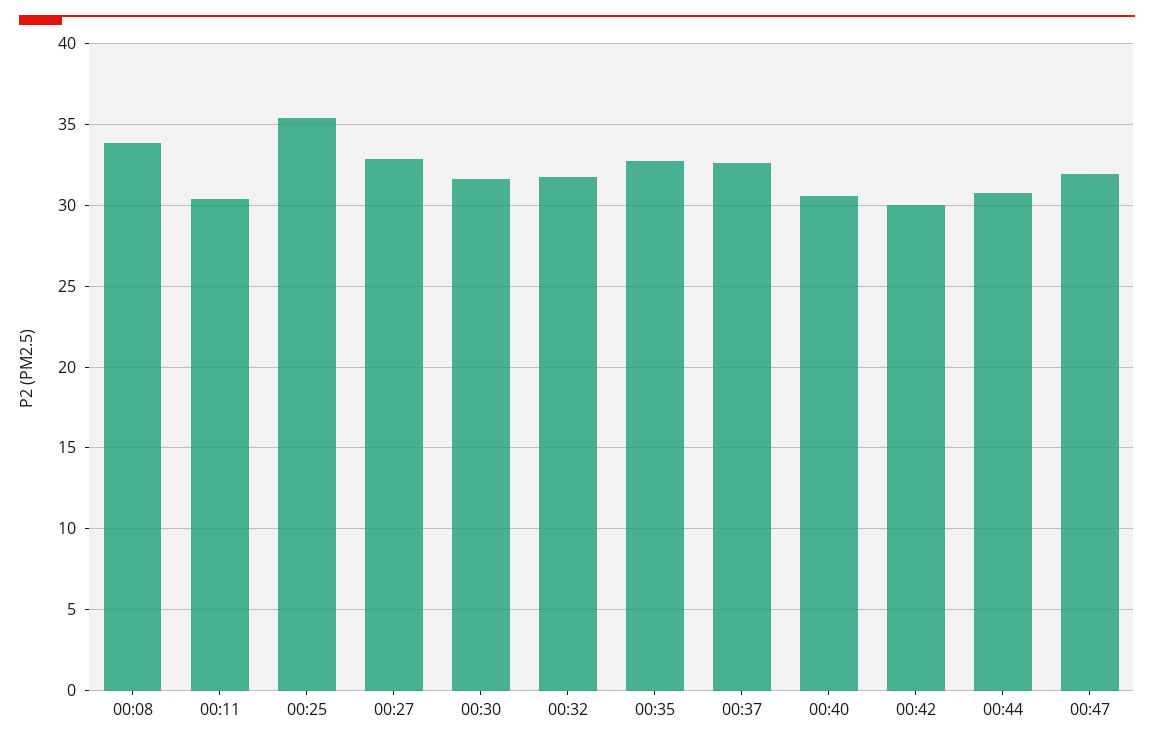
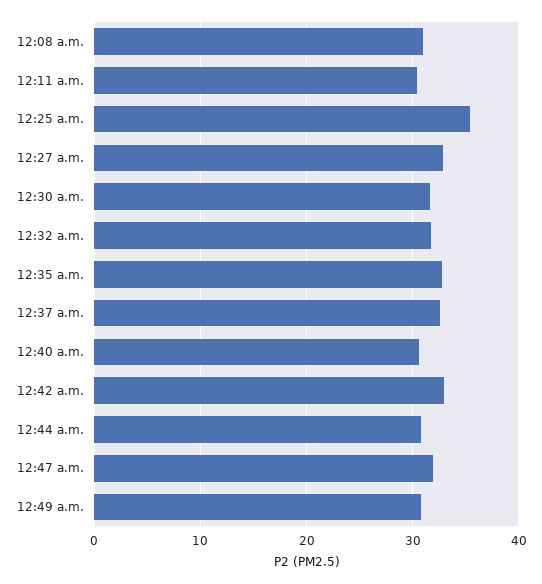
00:08: 34 -> 31
00:42: 30 -> 33
12:49 a.m.: none -> 31

